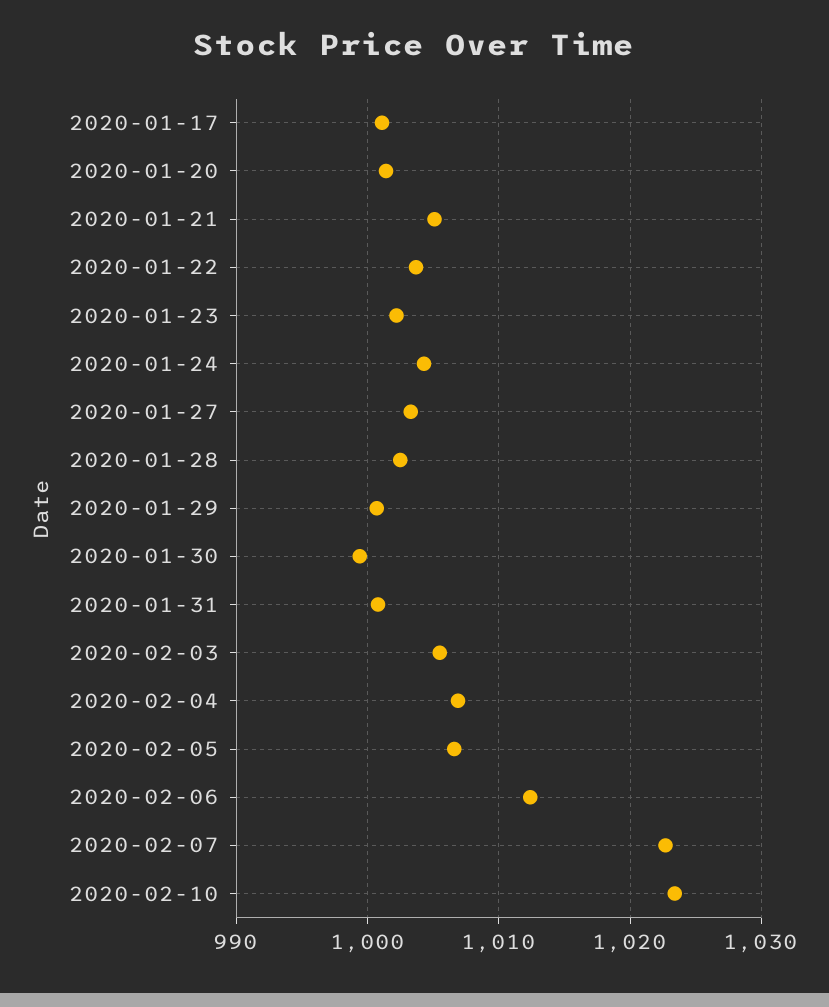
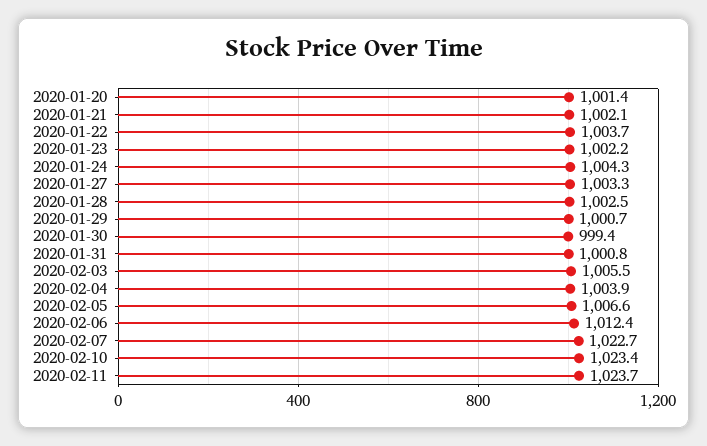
2020-01-17: 1001 -> none
2020-01-21: 1005 -> 1002.1
2020-02-04: 1007 -> 1003.9
2020-02-11: none -> 1023.7

